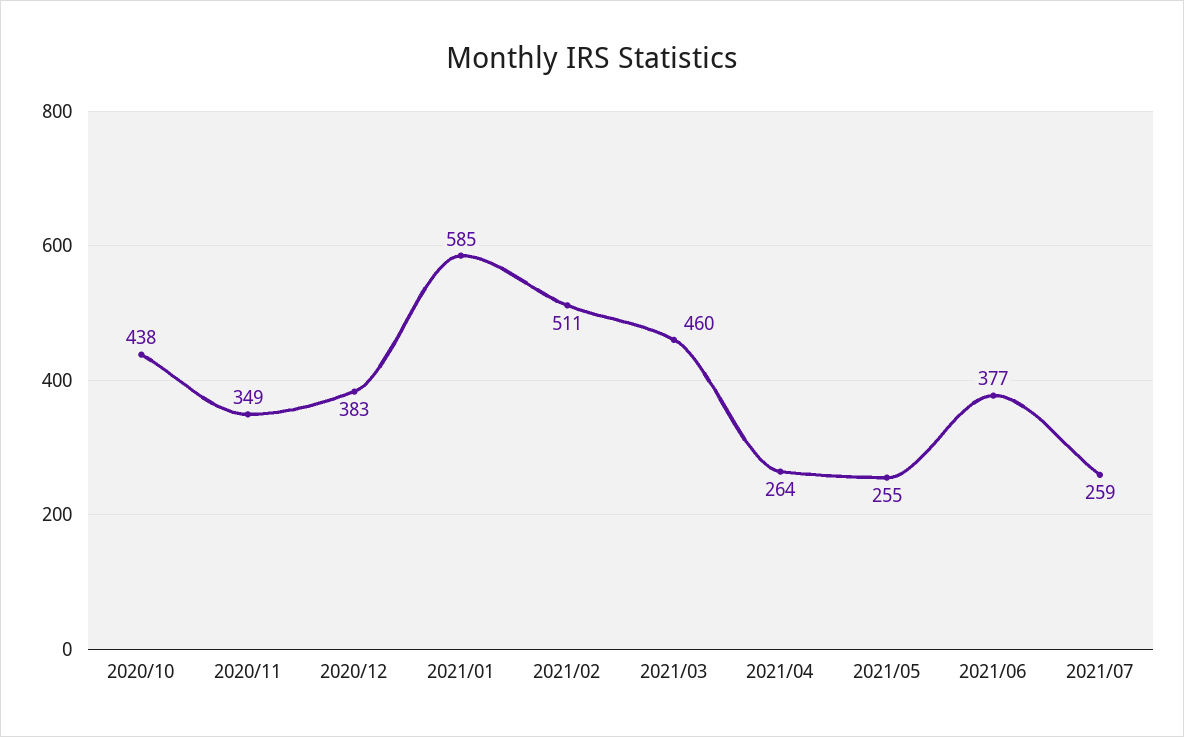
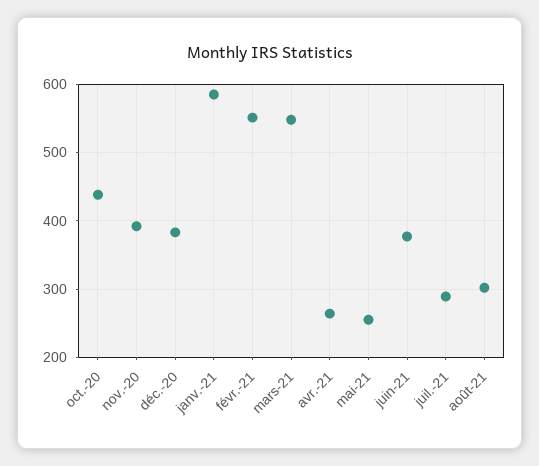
2020/11: 349 -> 390
2021/02: 511 -> 550
2021/03: 460 -> 550
2021/07: 259 -> 290
août-21: none -> 300

